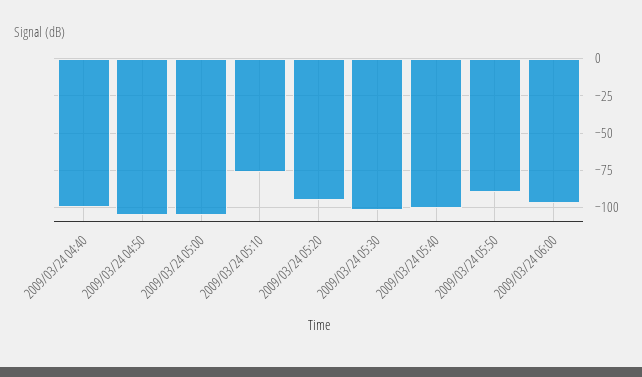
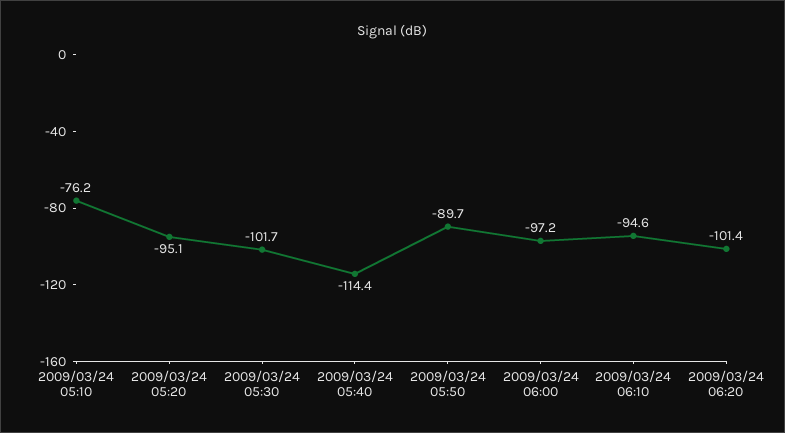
2009/03/24 04:40: -100 -> none
2009/03/24 04:50: -105 -> none
2009/03/24 05:00: -105 -> none
2009/03/24 05:40: -100 -> -114.4
2009/03/24 06:10: none -> -94.6
2009/03/24 06:20: none -> -101.4

